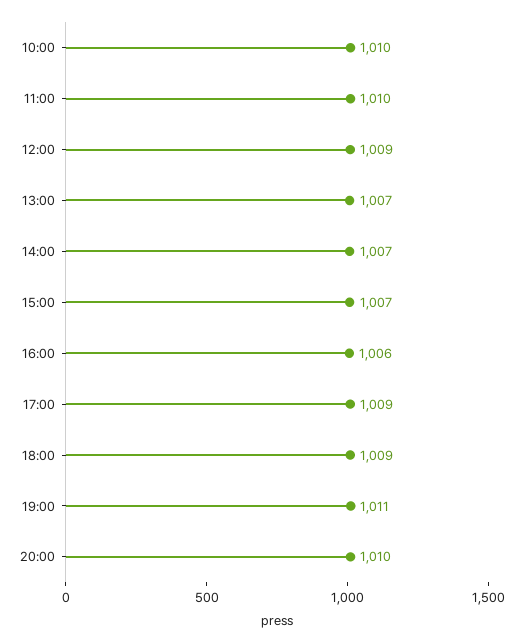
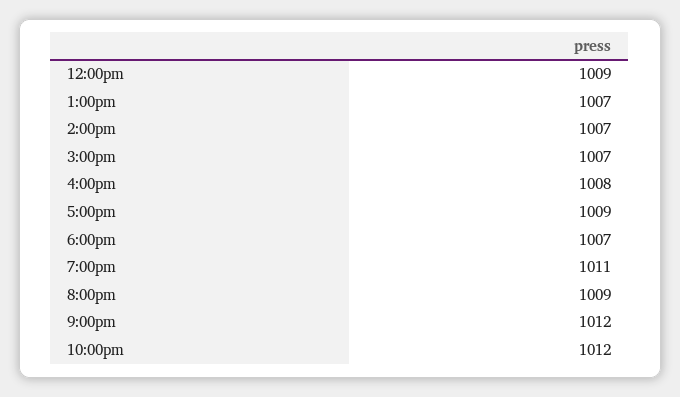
10:00: 1010 -> none
11:00: 1010 -> none
16:00: 1006 -> 1008
18:00: 1009 -> 1007
20:00: 1010 -> 1009
9:00pm: none -> 1012
10:00pm: none -> 1012

